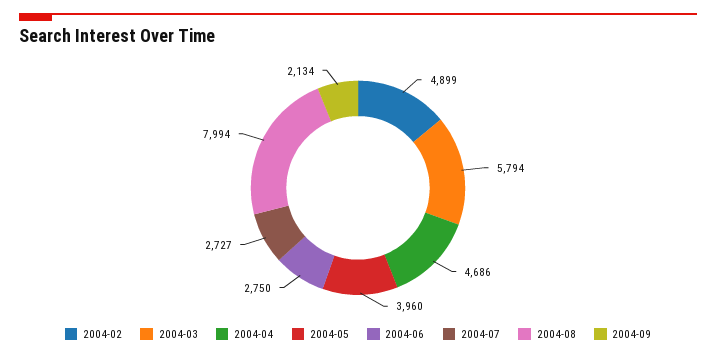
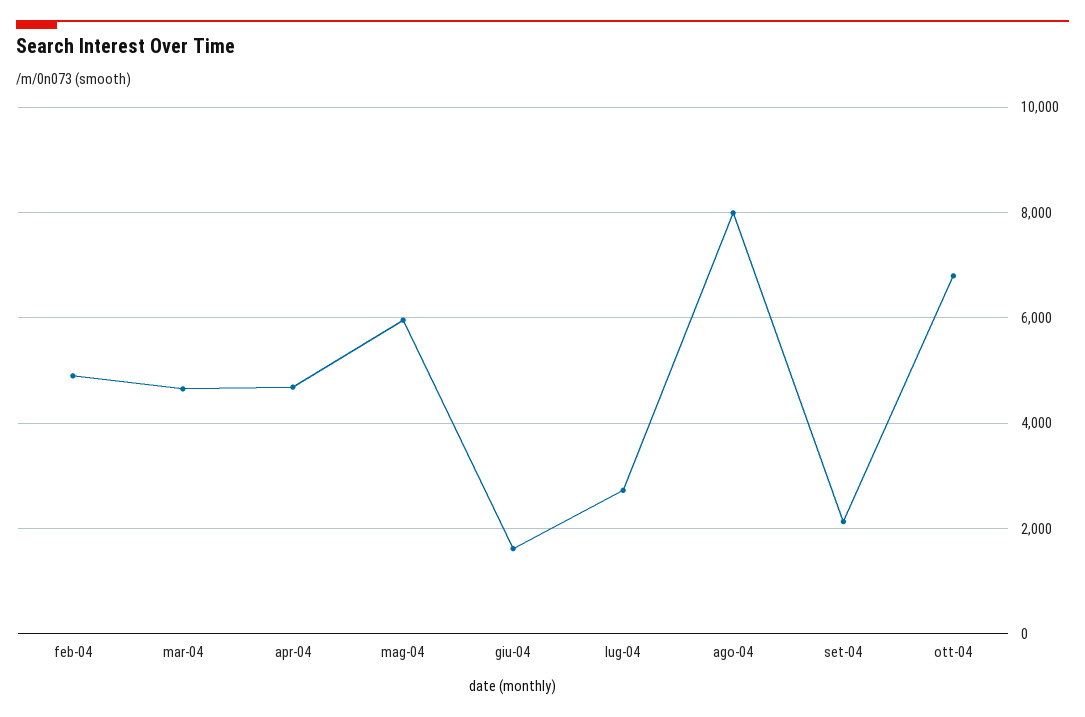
2004-03: 5794 -> 4600
2004-05: 3960 -> 6000
2004-06: 2750 -> 1600
ott-04: none -> 6800

